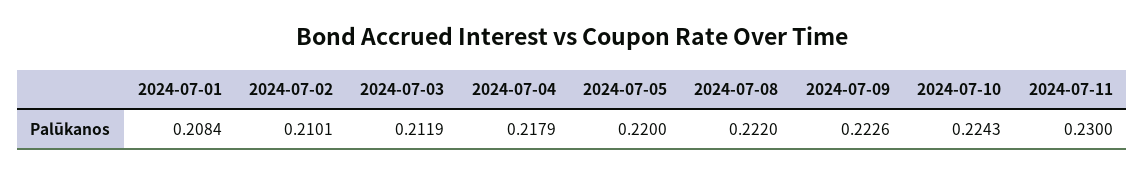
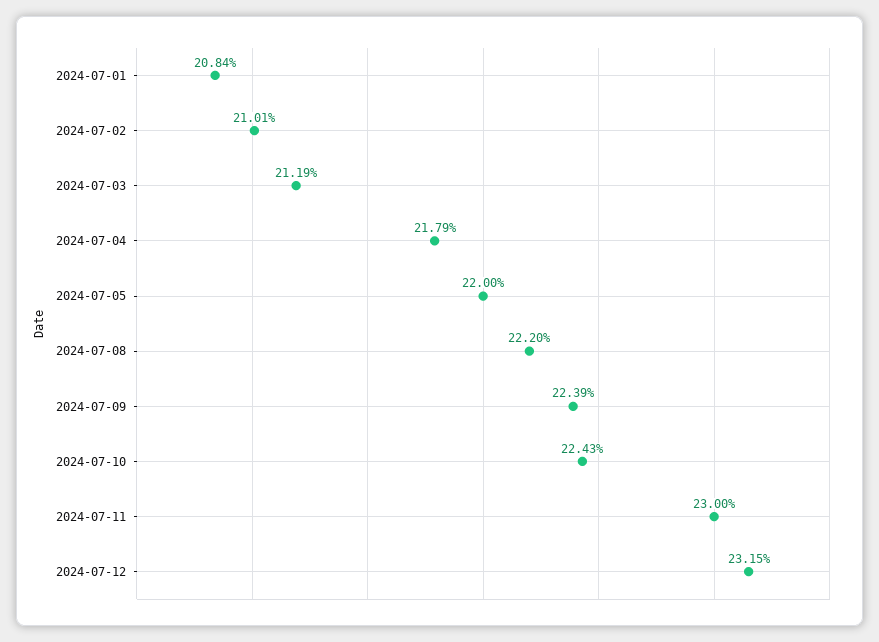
2024-07-09: 0.2226 -> 0.2239
2024-07-12: none -> 0.2315

